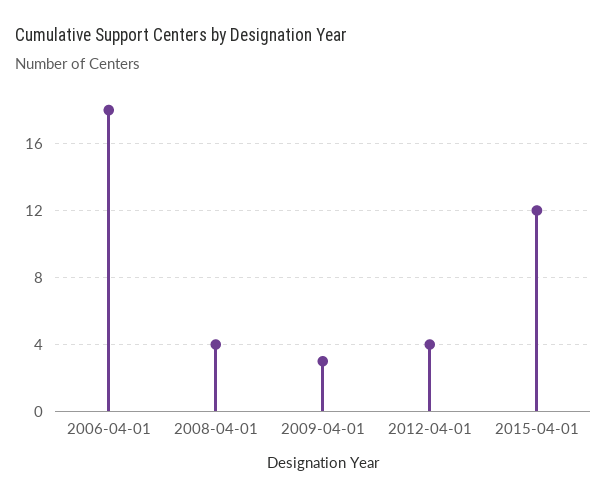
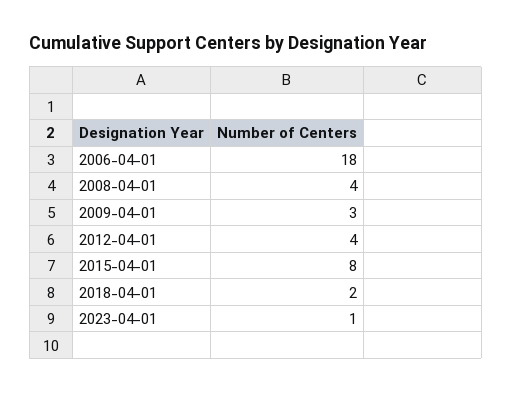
2015-04-01: 12 -> 8
2018-04-01: none -> 2
2023-04-01: none -> 1

